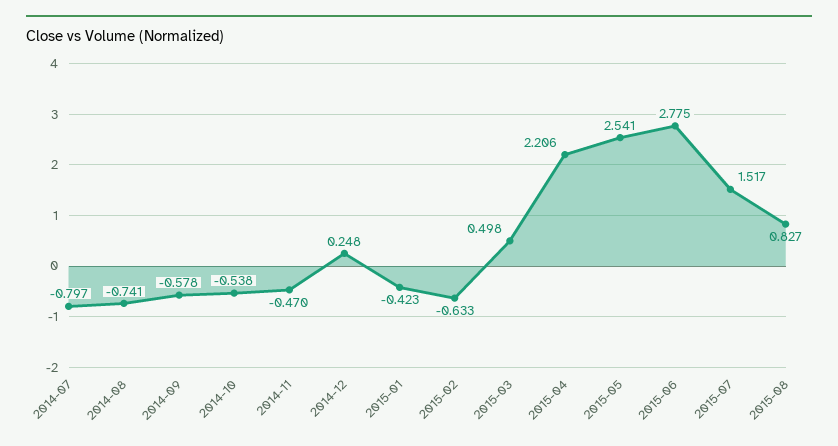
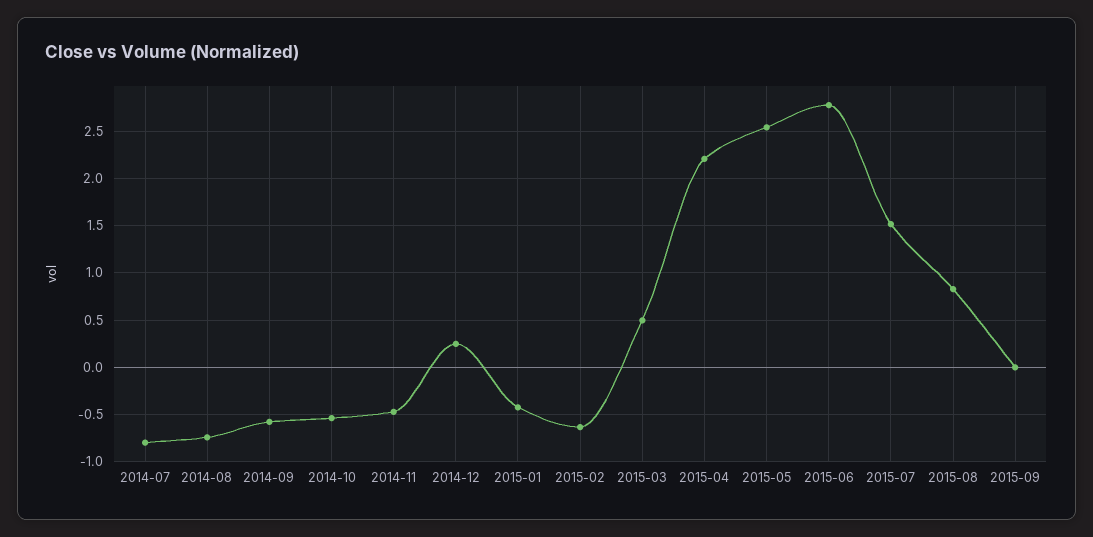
2015-09: none -> 0

